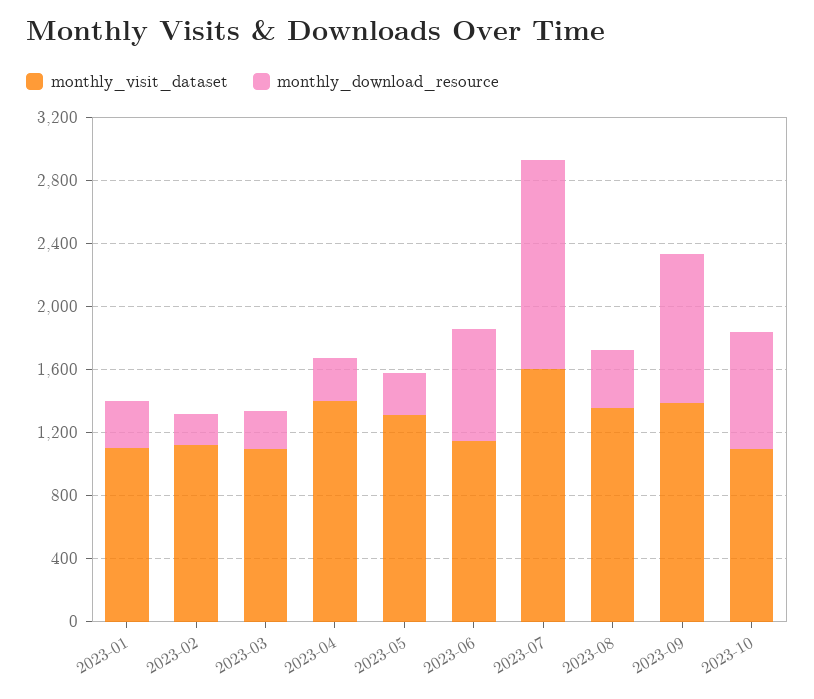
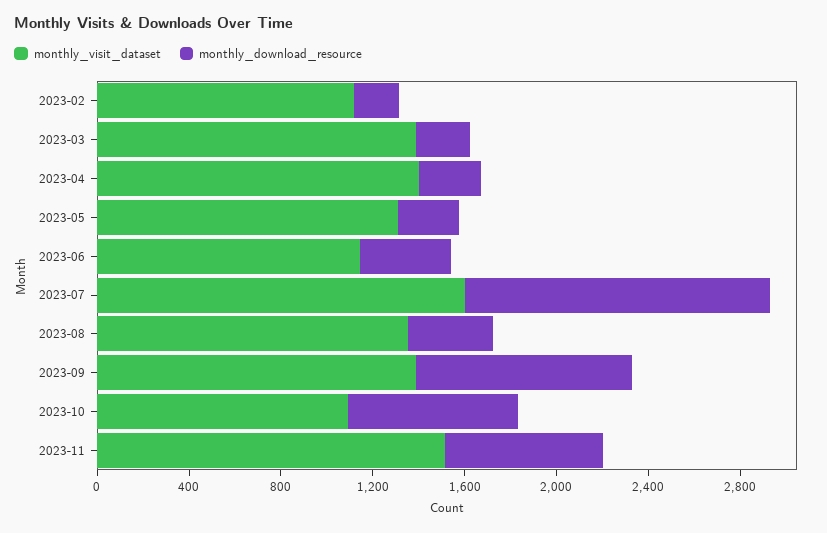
monthly_visit_dataset, 2023-01: 1100 -> none
monthly_download_resource, 2023-01: 300 -> none
monthly_visit_dataset, 2023-03: 1100 -> 1400
monthly_download_resource, 2023-06: 700 -> 400
monthly_visit_dataset, 2023-11: none -> 1500
monthly_download_resource, 2023-11: none -> 700

